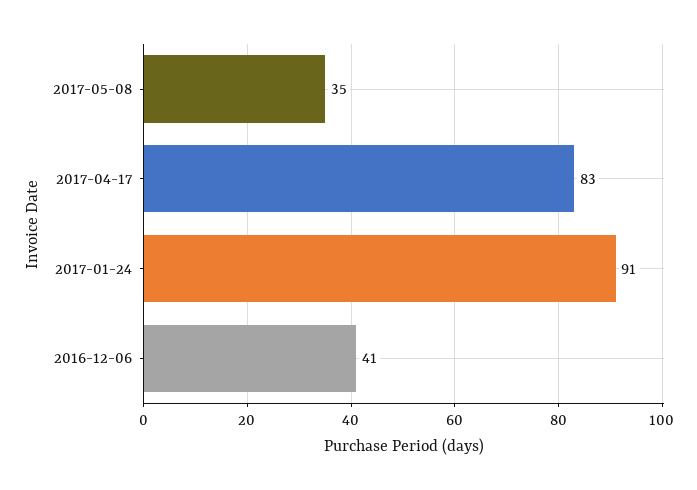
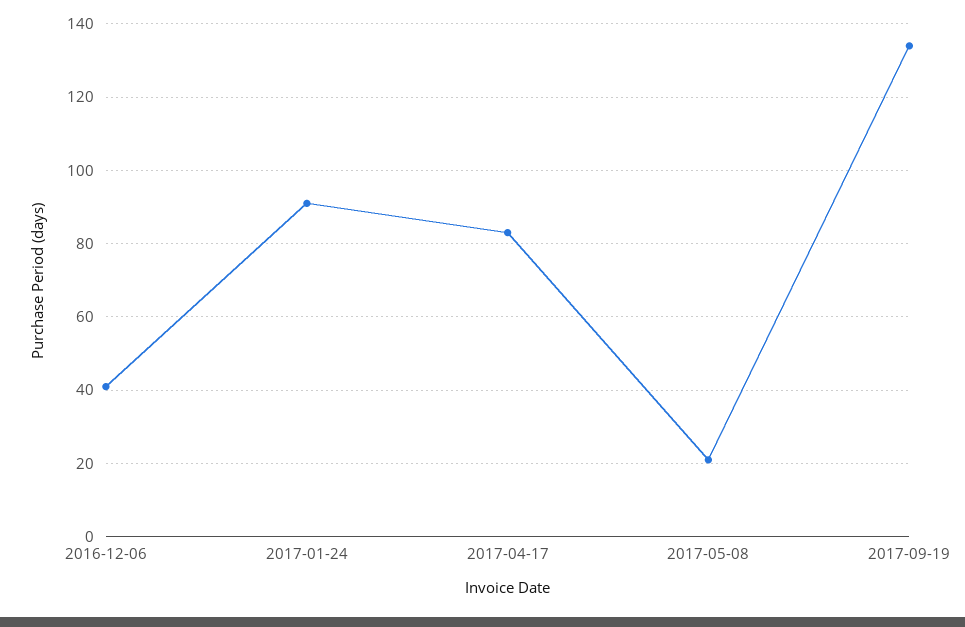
2017-05-08: 35 -> 20
2017-09-19: none -> 135

